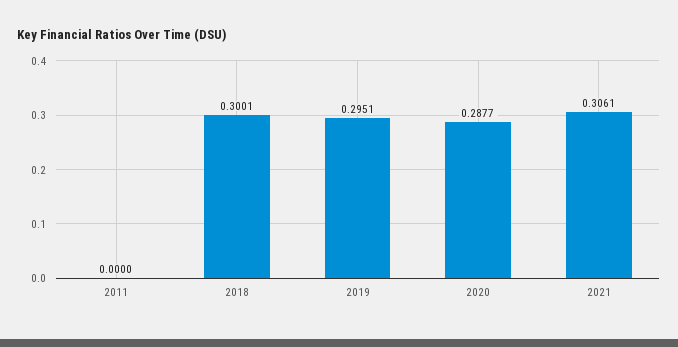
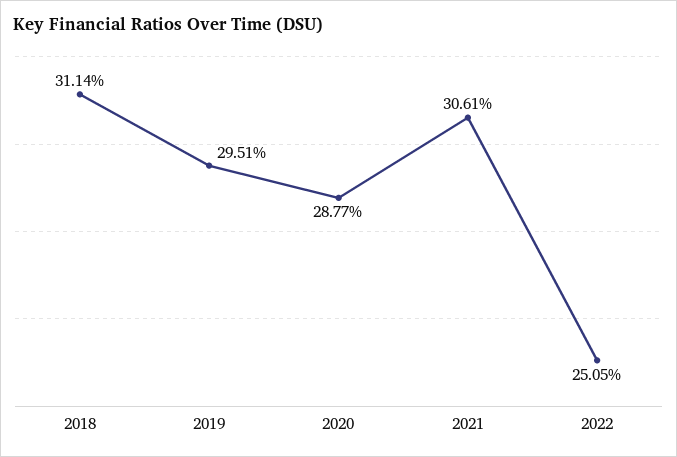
2011: 0 -> none
2018: 0.3001 -> 0.3114
2022: none -> 0.2505

